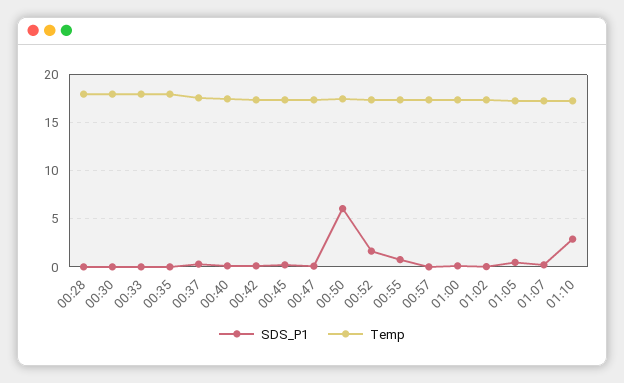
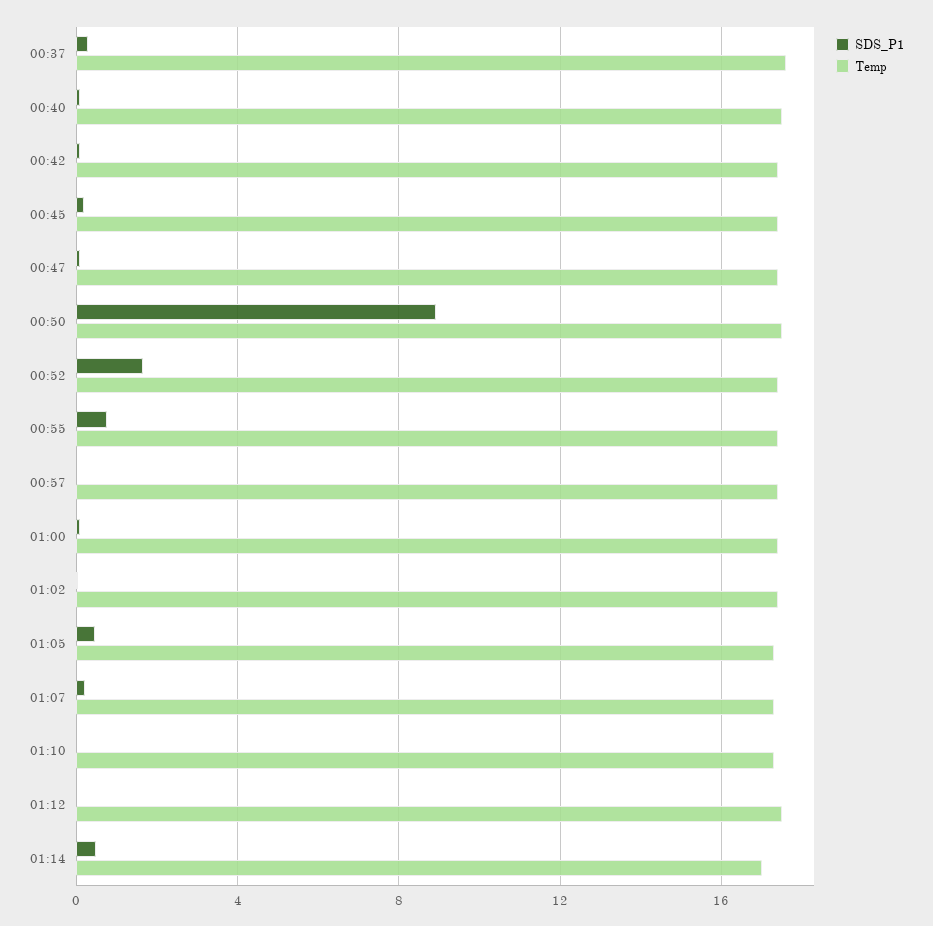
SDS_P1, 00:28: 0 -> none
Temp, 00:28: 18 -> none
SDS_P1, 00:30: 0 -> none
Temp, 00:30: 18 -> none
SDS_P1, 00:33: 0 -> none
Temp, 00:33: 18 -> none
SDS_P1, 00:35: 0 -> none
Temp, 00:35: 18 -> none
SDS_P1, 00:50: 6 -> 9
SDS_P1, 01:10: 3 -> 0
SDS_P1, 01:12: none -> 0
Temp, 01:12: none -> 17.5
SDS_P1, 01:14: none -> 0.5
Temp, 01:14: none -> 17

